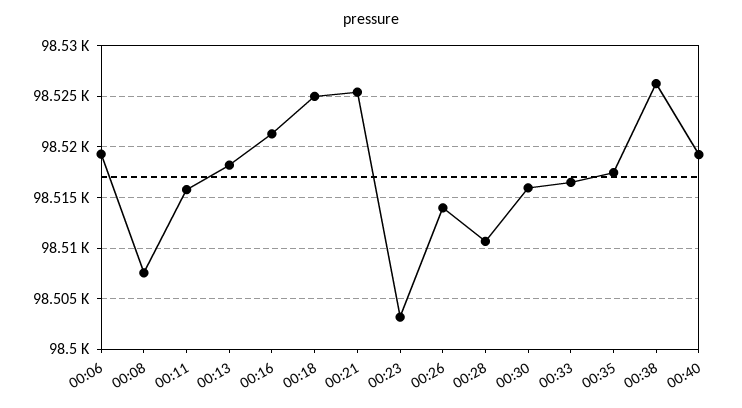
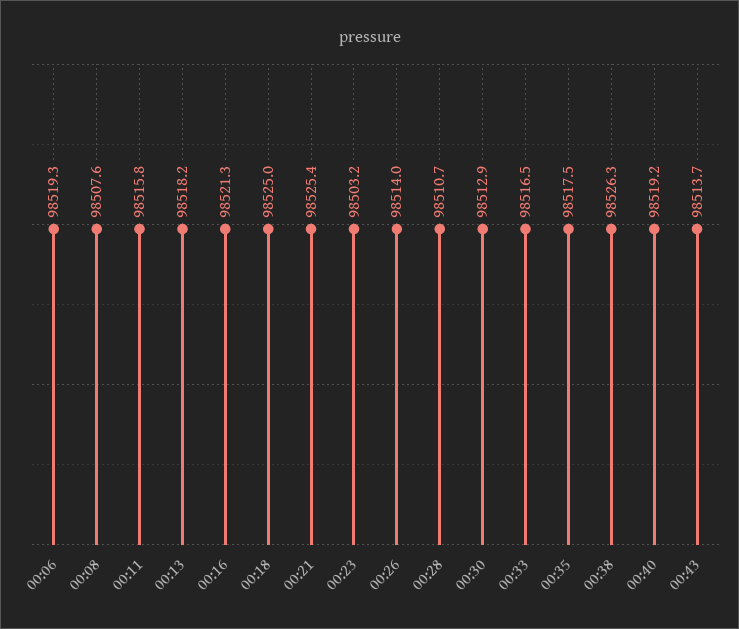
00:30: 98516 -> 98512.9
00:43: none -> 98513.7

